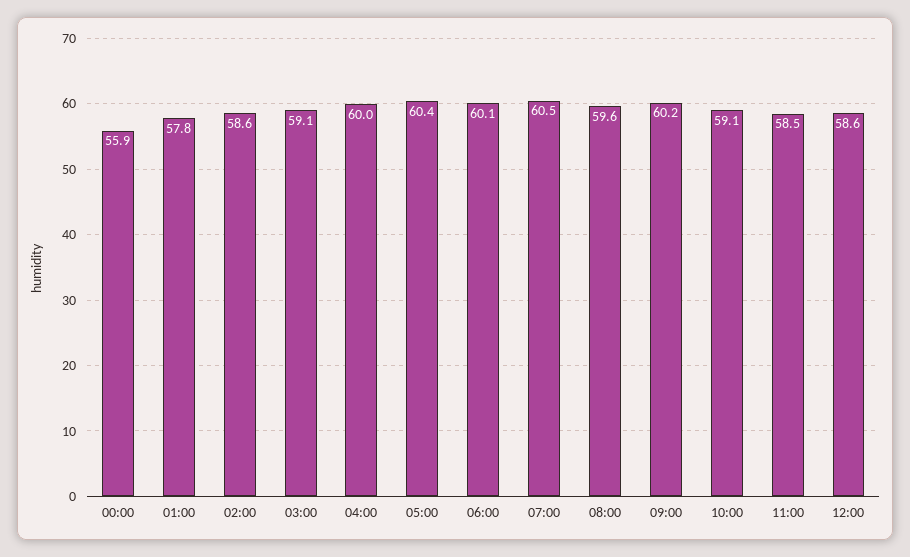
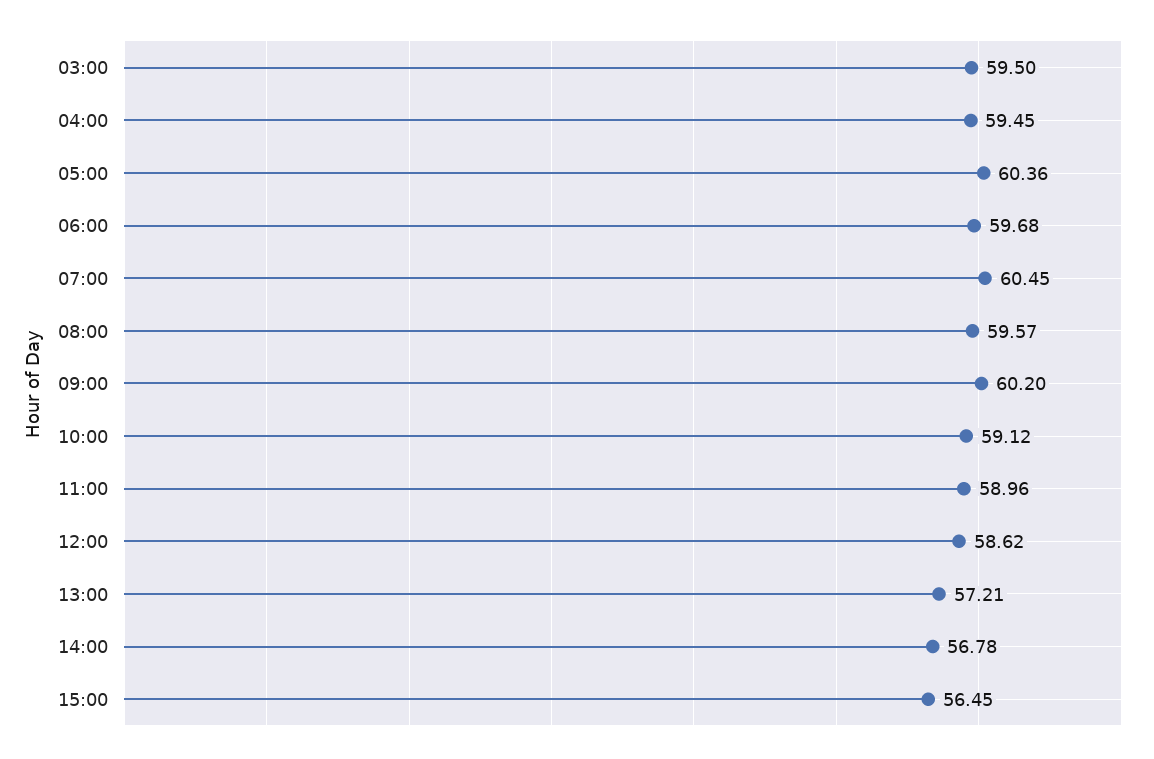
00:00: 55.9 -> none
01:00: 57.8 -> none
02:00: 58.6 -> none
03:00: 59.1 -> 59.5
04:00: 60 -> 59.45
06:00: 60.1 -> 59.68
11:00: 58.5 -> 58.96
13:00: none -> 57.21
14:00: none -> 56.78
15:00: none -> 56.45

